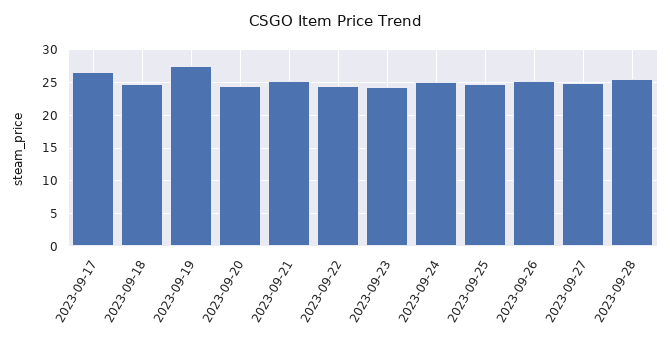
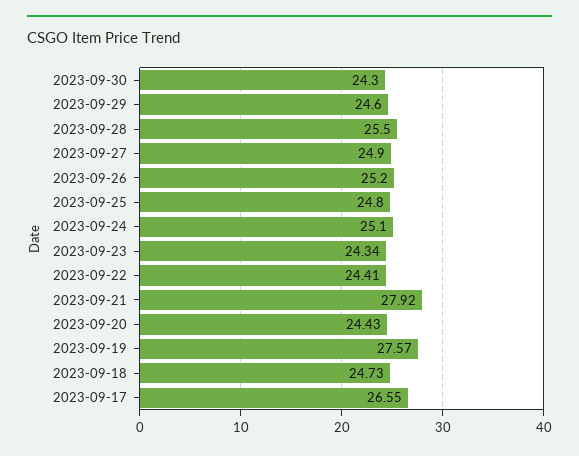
2023-09-21: 25 -> 27.92
2023-09-30: none -> 24.3
2023-09-29: none -> 24.6

